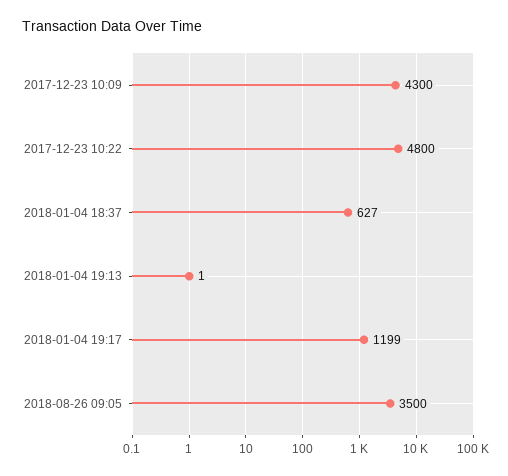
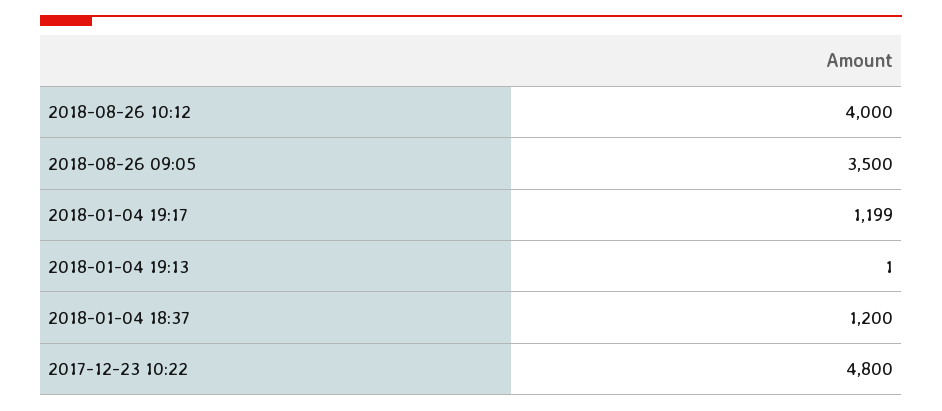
2017-12-23 10:09: 4300 -> none
2018-01-04 18:37: 627 -> 1200
2018-08-26 10:12: none -> 4000

